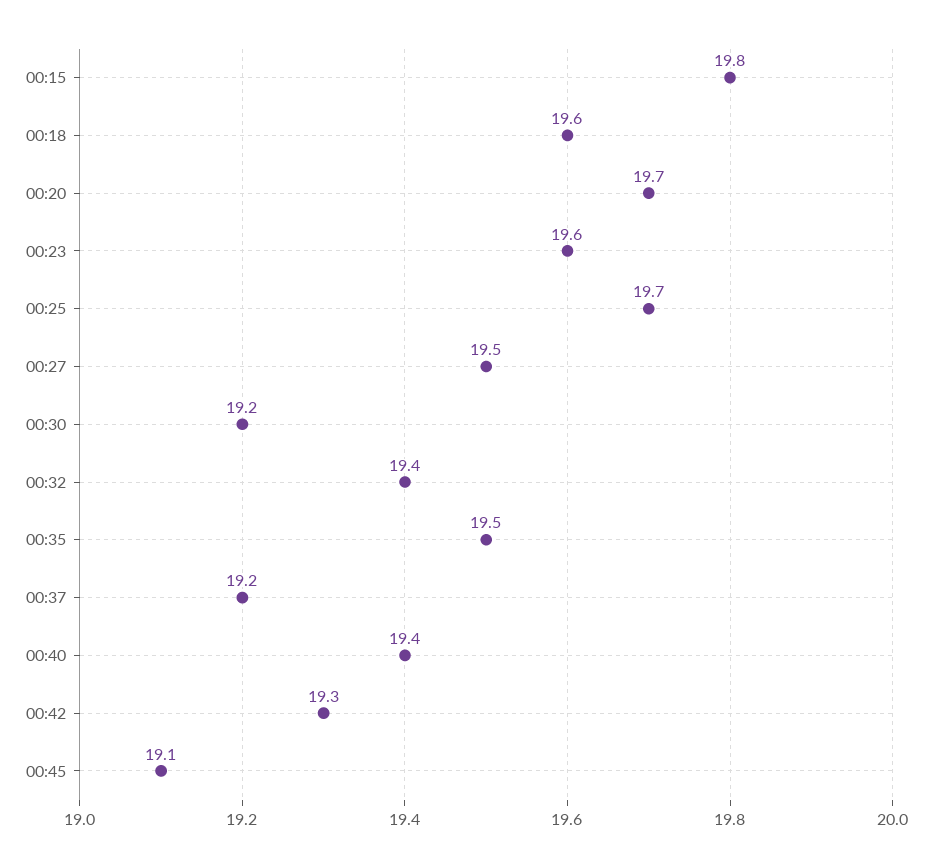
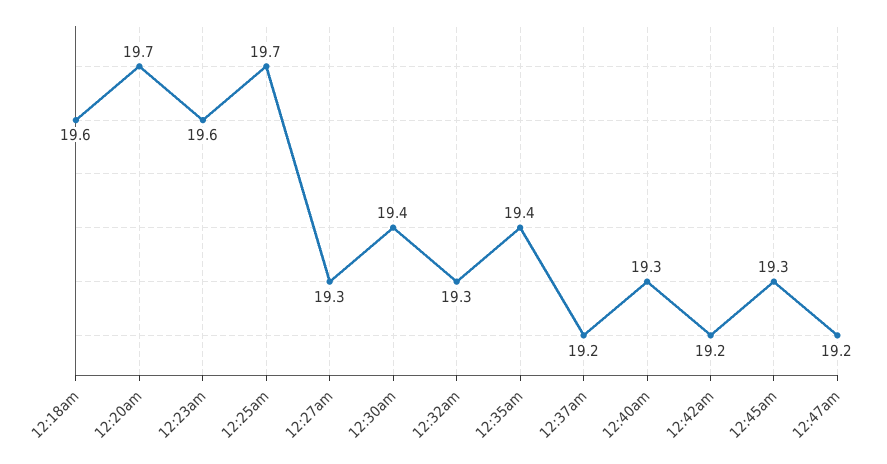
00:15: 19.8 -> none
00:27: 19.5 -> 19.3
00:30: 19.2 -> 19.4
00:32: 19.4 -> 19.3
00:35: 19.5 -> 19.4
00:40: 19.4 -> 19.3
00:42: 19.3 -> 19.2
00:45: 19.1 -> 19.3
12:47am: none -> 19.2

